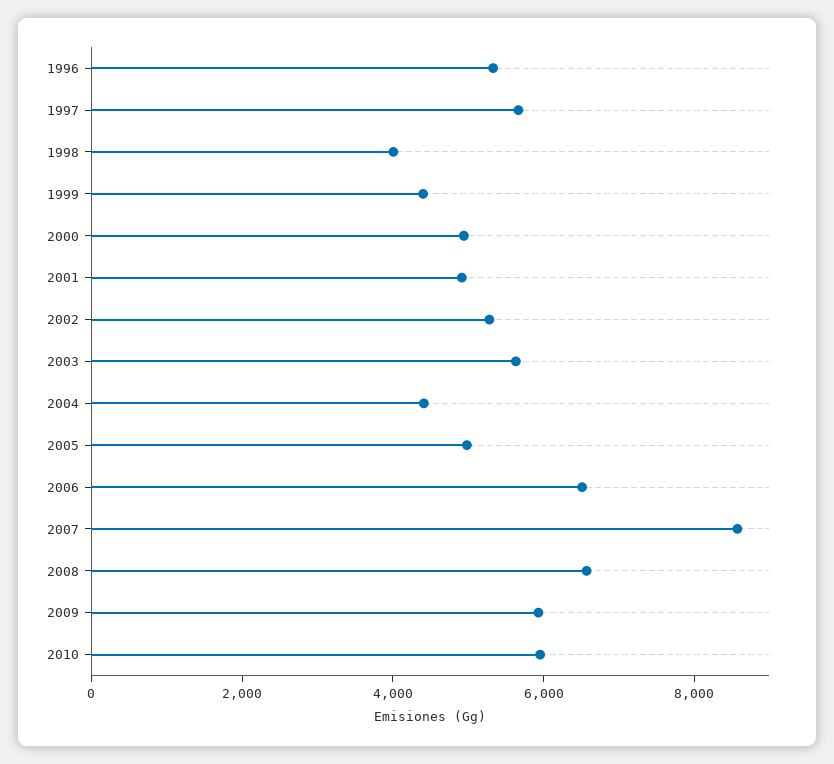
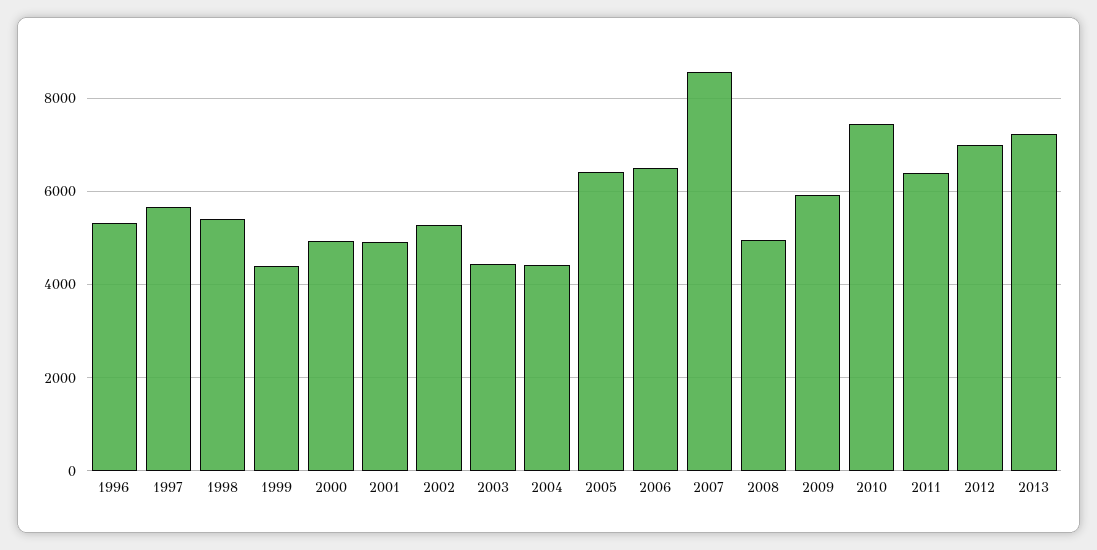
1998: 4000 -> 5400
2003: 5500 -> 4400
2005: 5000 -> 6400
2008: 6500 -> 5000
2010: 6000 -> 7400
2011: none -> 6400
2012: none -> 7000
2013: none -> 7200

